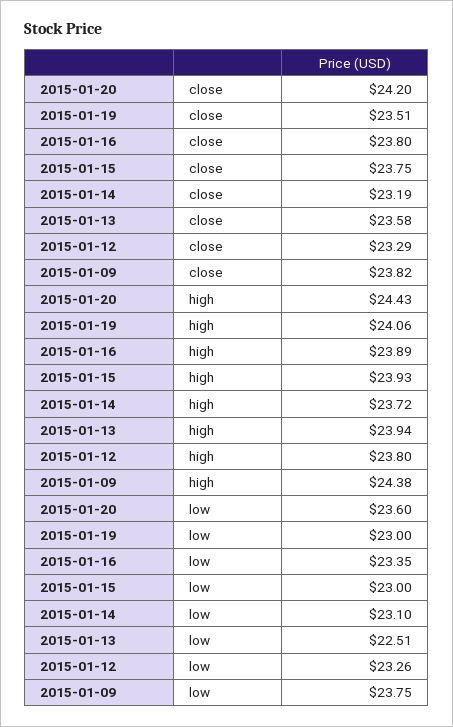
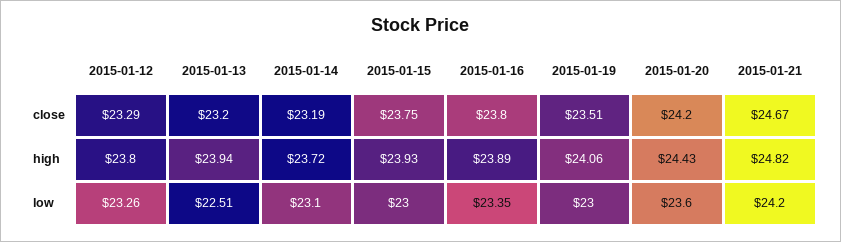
2015-01-13, close: 23.58 -> 23.2
2015-01-09, close: 23.82 -> none
2015-01-09, high: 24.38 -> none
2015-01-09, low: 23.75 -> none
2015-01-21, close: none -> 24.67
2015-01-21, high: none -> 24.82
2015-01-21, low: none -> 24.2

